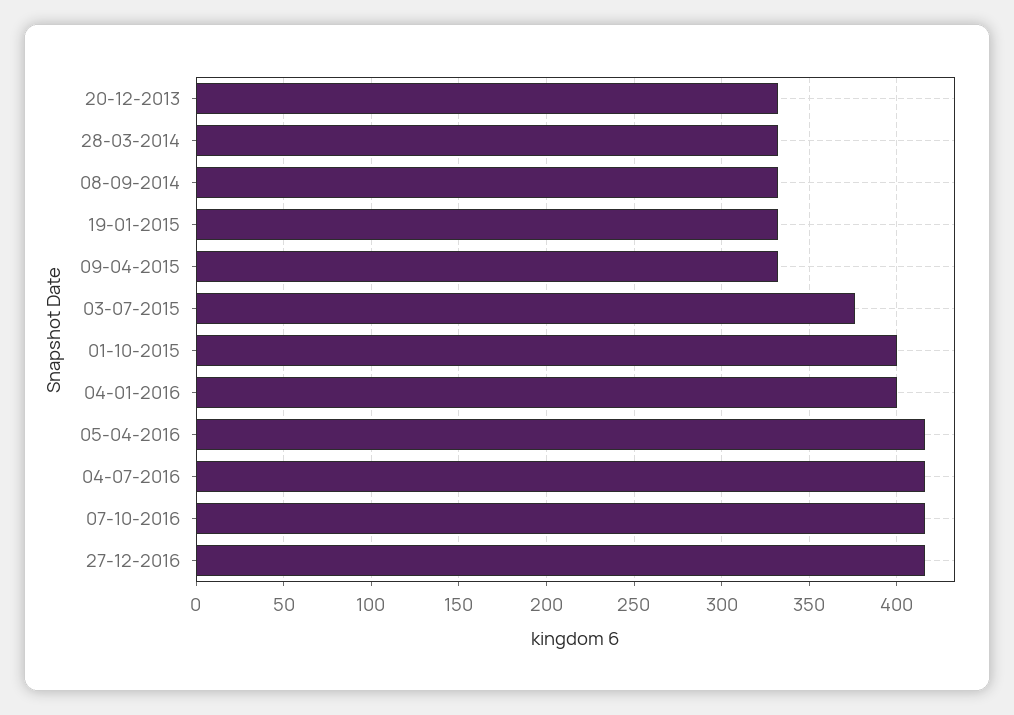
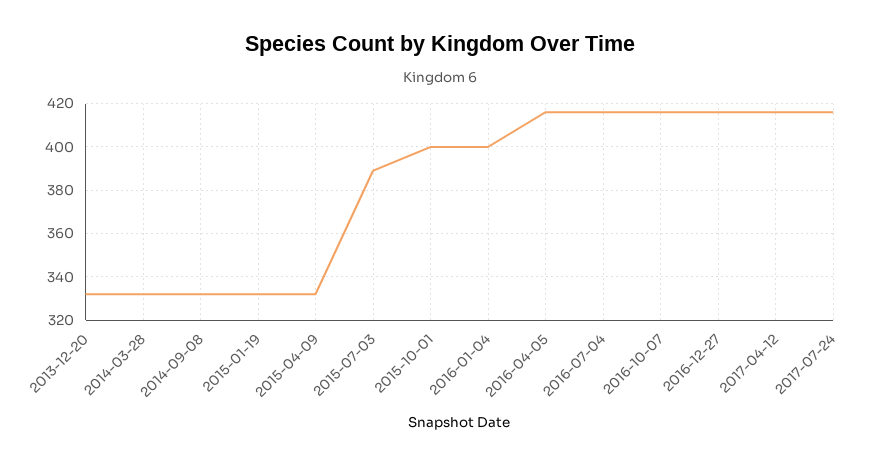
03-07-2015: 375 -> 390
2017-04-12: none -> 415
2017-07-24: none -> 415

